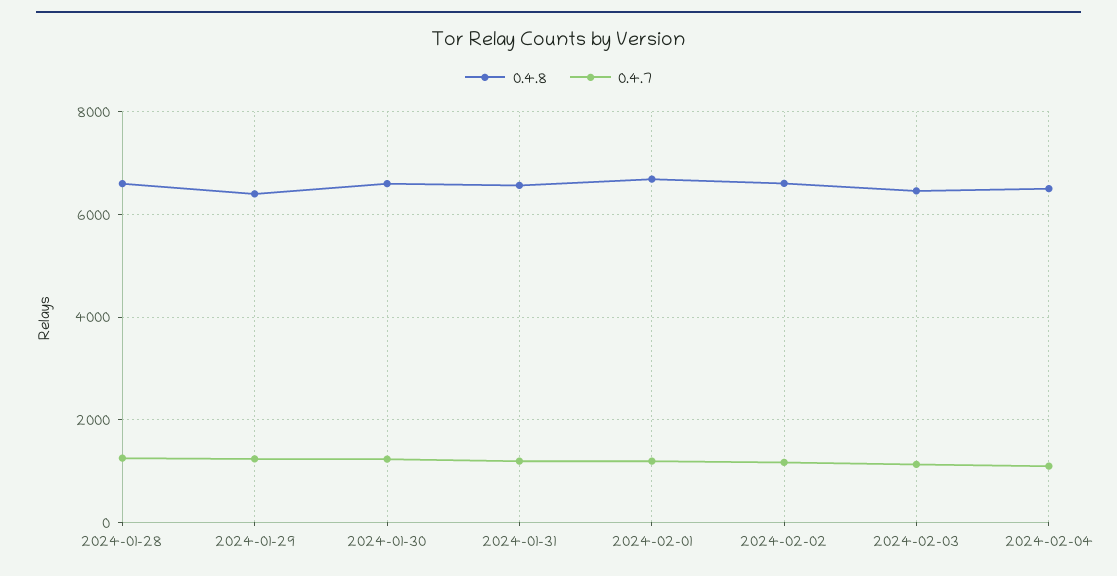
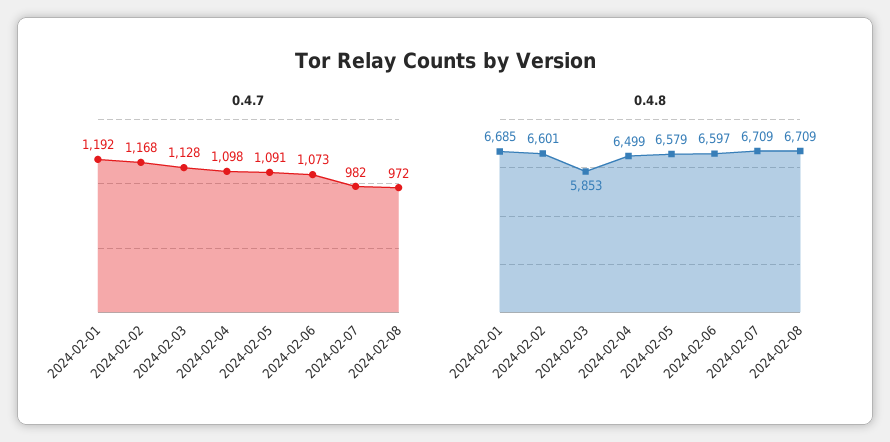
0.4.8, 2024-01-28: 6600 -> none
0.4.7, 2024-01-28: 1200 -> none
0.4.8, 2024-01-29: 6400 -> none
0.4.7, 2024-01-29: 1200 -> none
0.4.8, 2024-01-30: 6600 -> none
0.4.7, 2024-01-30: 1200 -> none
0.4.8, 2024-01-31: 6600 -> none
0.4.7, 2024-01-31: 1200 -> none
0.4.8, 2024-02-03: 6400 -> 5853
0.4.7, 2024-02-05: none -> 1091
0.4.7, 2024-02-06: none -> 1073
0.4.7, 2024-02-07: none -> 982
0.4.7, 2024-02-08: none -> 972
0.4.8, 2024-02-05: none -> 6579
0.4.8, 2024-02-06: none -> 6597
0.4.8, 2024-02-07: none -> 6709
0.4.8, 2024-02-08: none -> 6709

